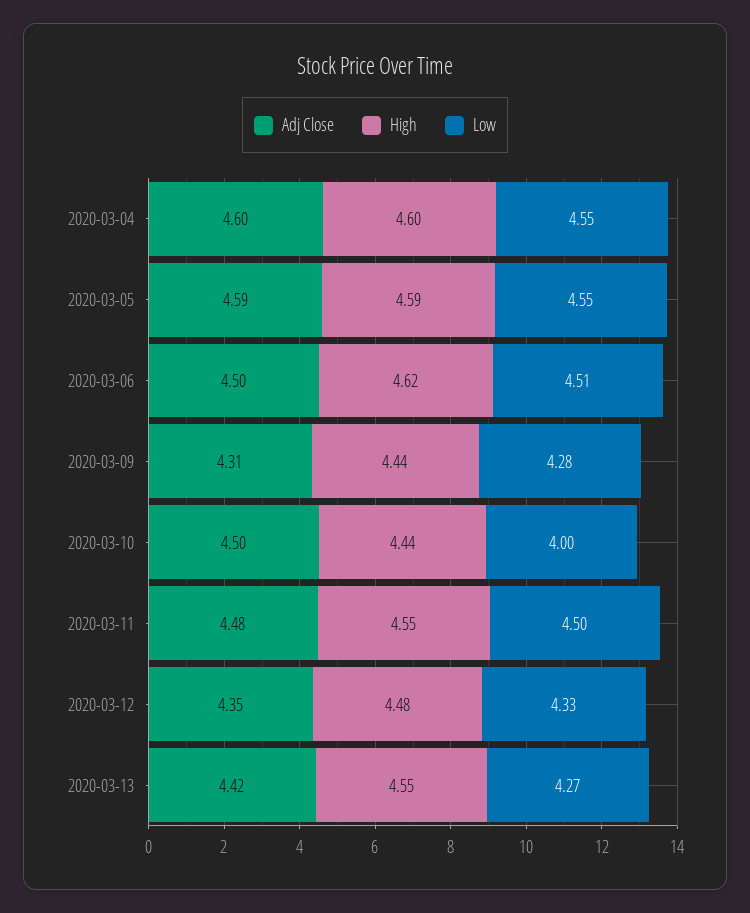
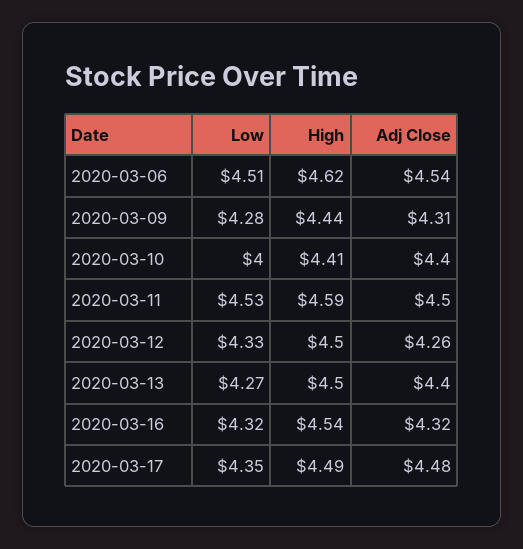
Adj Close, 2020-03-04: 4.6 -> none
High, 2020-03-04: 4.6 -> none
Low, 2020-03-04: 4.55 -> none
Adj Close, 2020-03-05: 4.59 -> none
High, 2020-03-05: 4.59 -> none
Low, 2020-03-05: 4.55 -> none
Adj Close, 2020-03-06: 4.5 -> 4.54
Adj Close, 2020-03-10: 4.5 -> 4.4
High, 2020-03-10: 4.44 -> 4.41
Adj Close, 2020-03-11: 4.48 -> 4.5
High, 2020-03-11: 4.55 -> 4.59
Low, 2020-03-11: 4.5 -> 4.53
Adj Close, 2020-03-12: 4.35 -> 4.26
High, 2020-03-12: 4.48 -> 4.5
Adj Close, 2020-03-13: 4.42 -> 4.4
High, 2020-03-13: 4.55 -> 4.5
Low, 2020-03-16: none -> 4.32
High, 2020-03-16: none -> 4.54
Adj Close, 2020-03-16: none -> 4.32
Low, 2020-03-17: none -> 4.35
High, 2020-03-17: none -> 4.49
Adj Close, 2020-03-17: none -> 4.48

